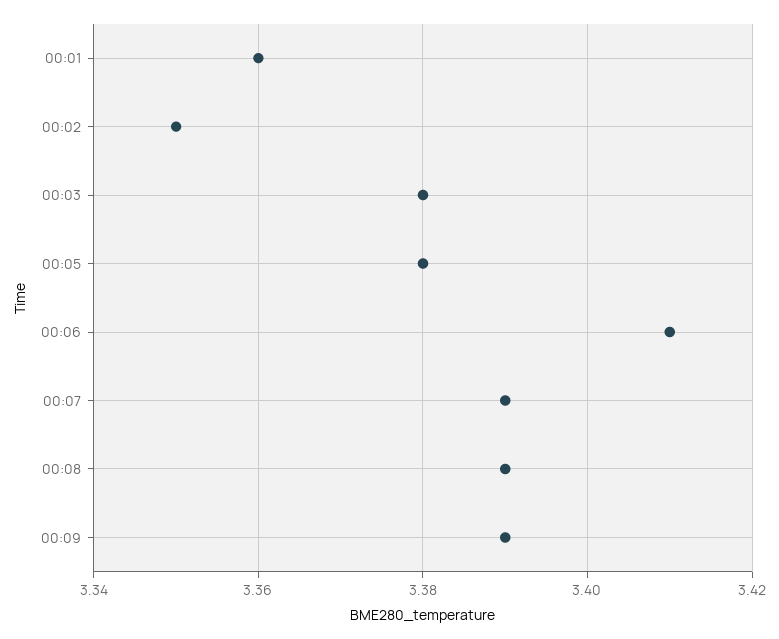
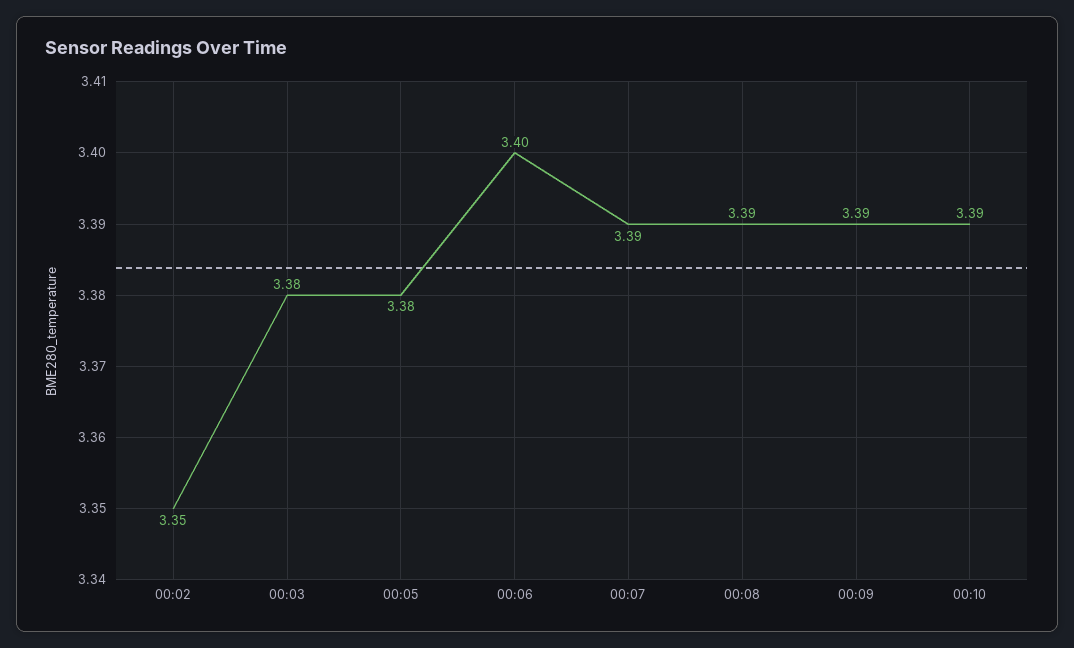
00:01: 3.36 -> none
00:06: 3.41 -> 3.4
00:10: none -> 3.39

